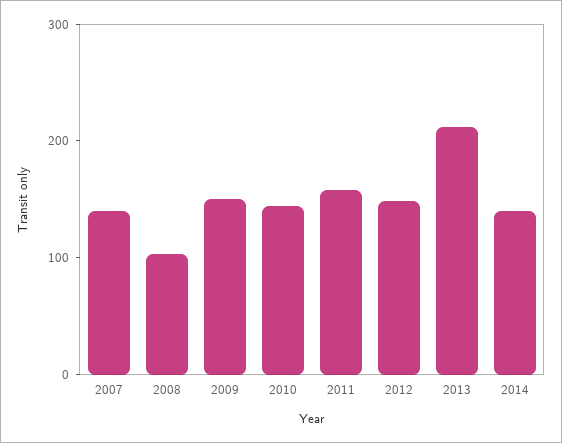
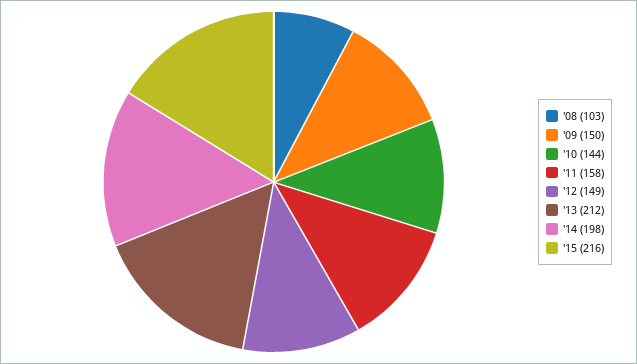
2007: 140 -> none
2014: 140 -> 198
'15: none -> 216

